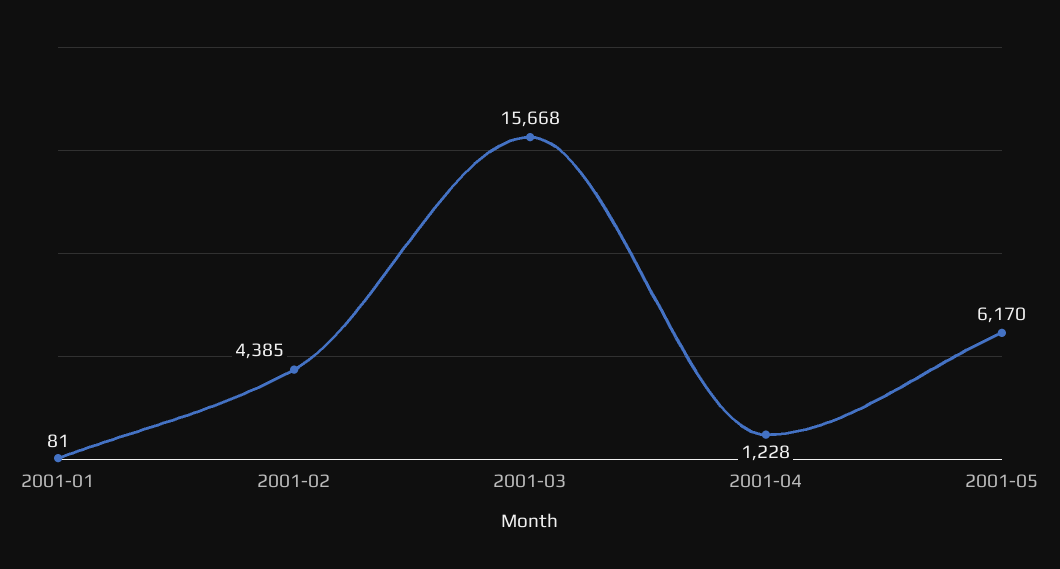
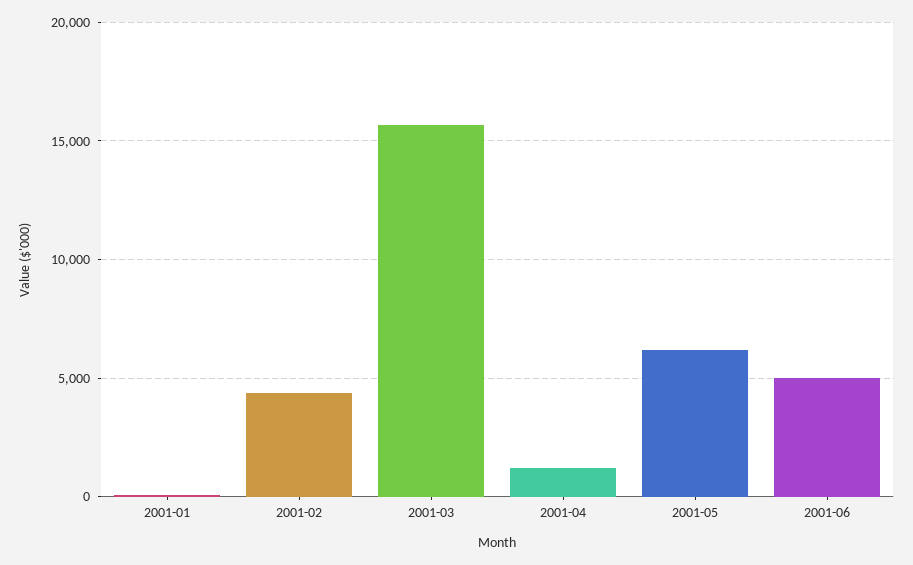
2001-06: none -> 5000

